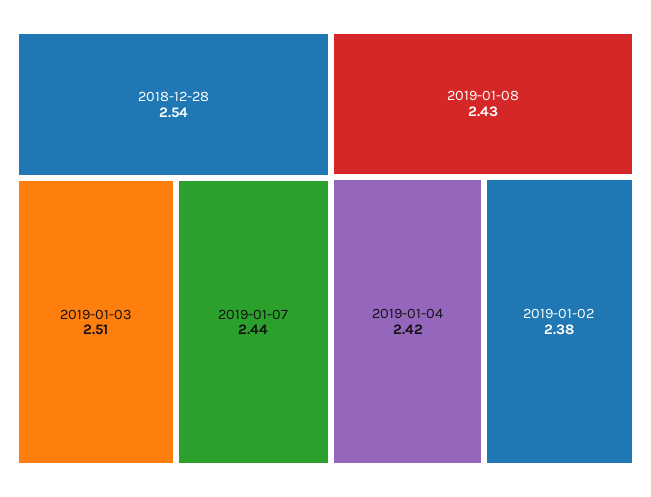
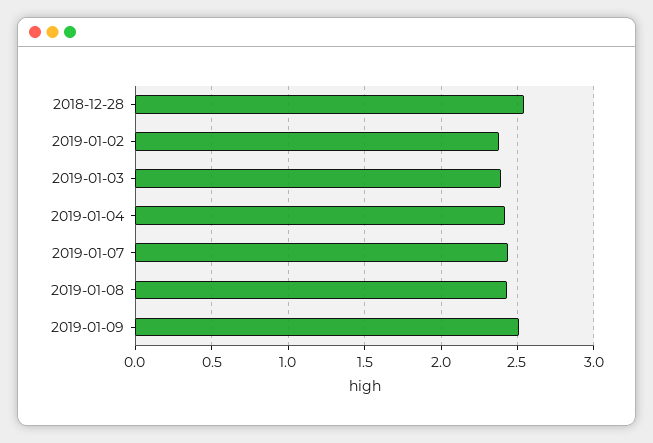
2019-01-03: 2.51 -> 2.4
2019-01-09: none -> 2.5

